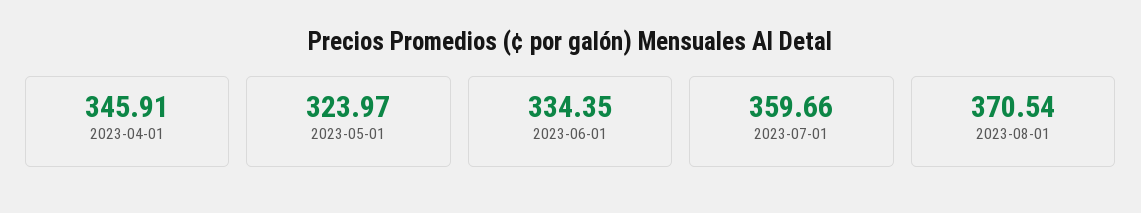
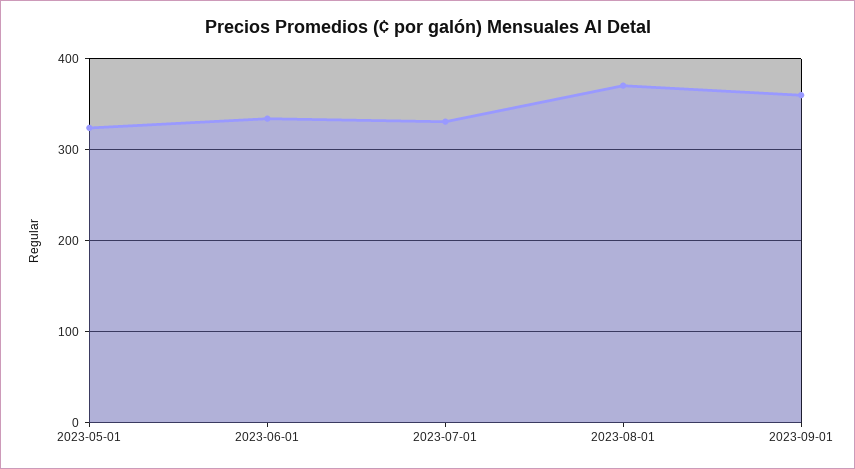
2023-04-01: 345.91 -> none
2023-07-01: 359.66 -> 330
2023-09-01: none -> 360

